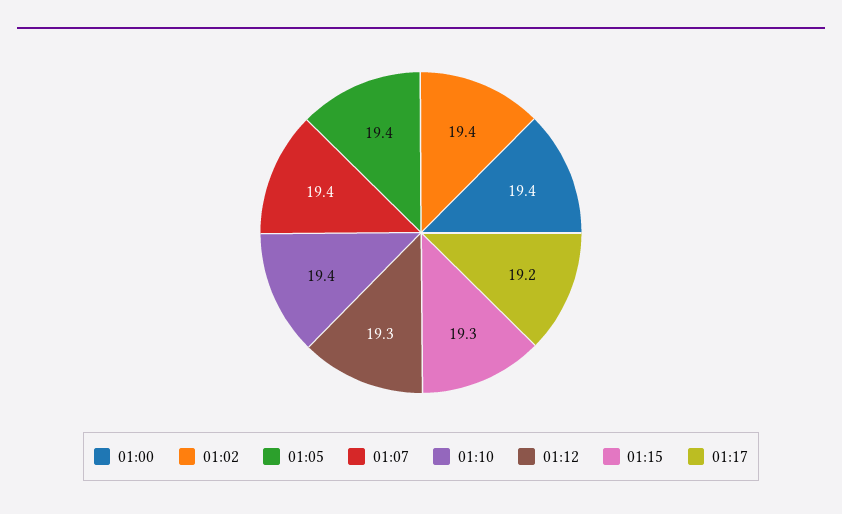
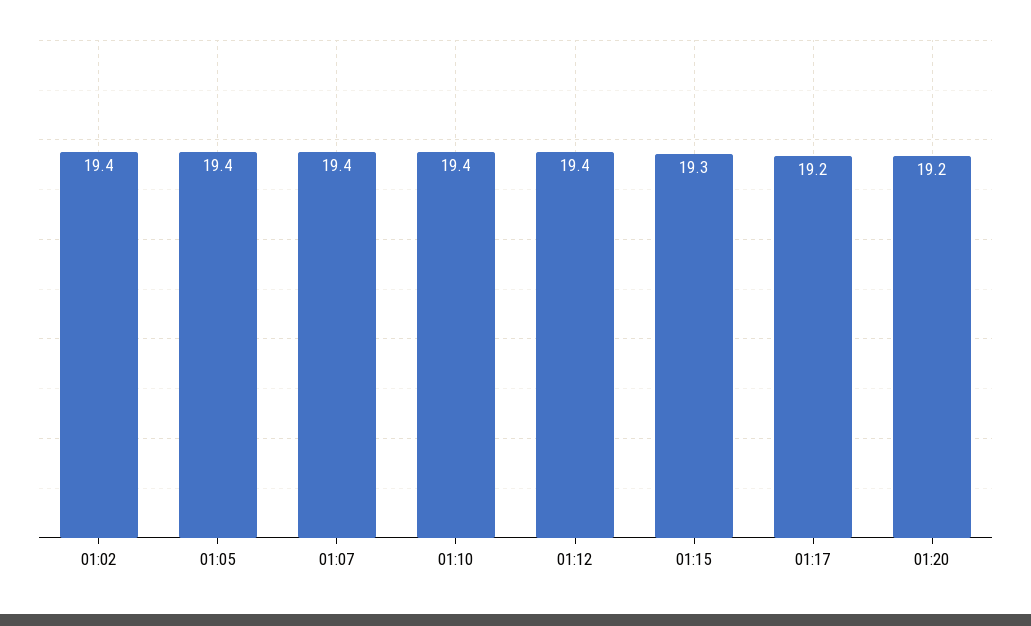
01:00: 19.4 -> none
01:12: 19.3 -> 19.4
01:20: none -> 19.2

